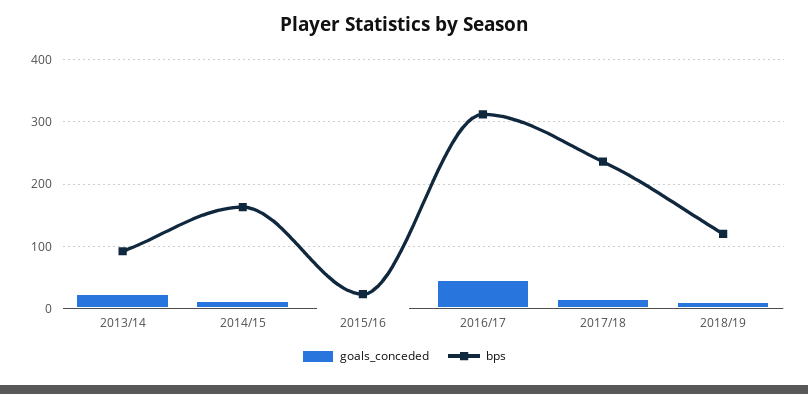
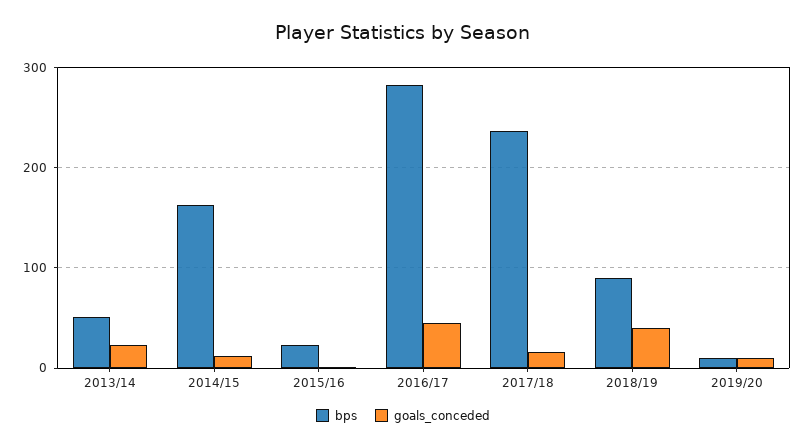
bps, 2013/14: 90 -> 50
bps, 2016/17: 310 -> 280
goals_conceded, 2018/19: 10 -> 40
bps, 2018/19: 120 -> 90
bps, 2019/20: none -> 10
goals_conceded, 2019/20: none -> 10

